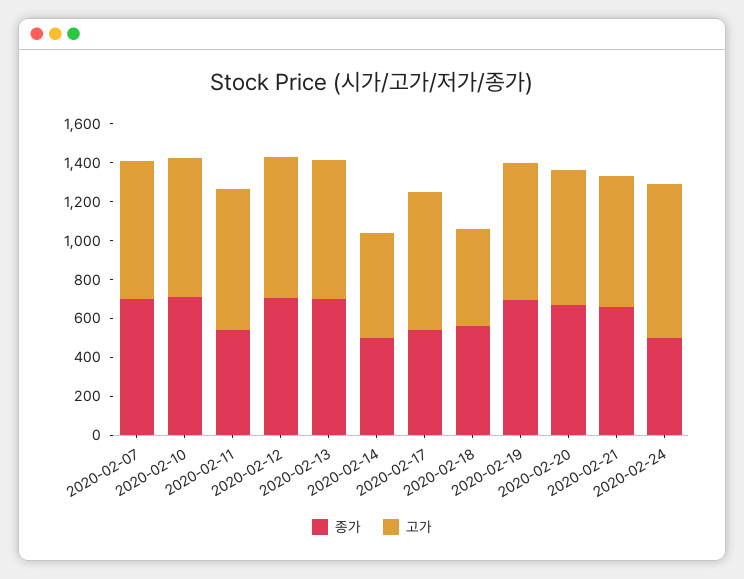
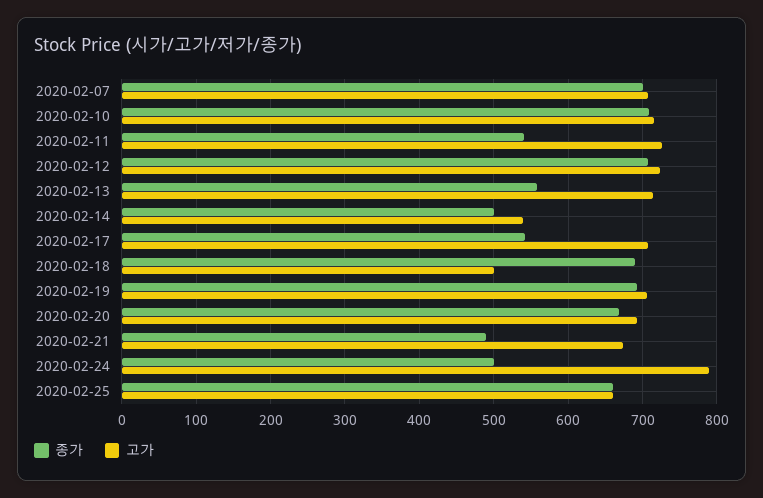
종가, 2020-02-13: 700 -> 560
종가, 2020-02-18: 550 -> 690
종가, 2020-02-21: 650 -> 490
종가, 2020-02-25: none -> 660
고가, 2020-02-25: none -> 660

